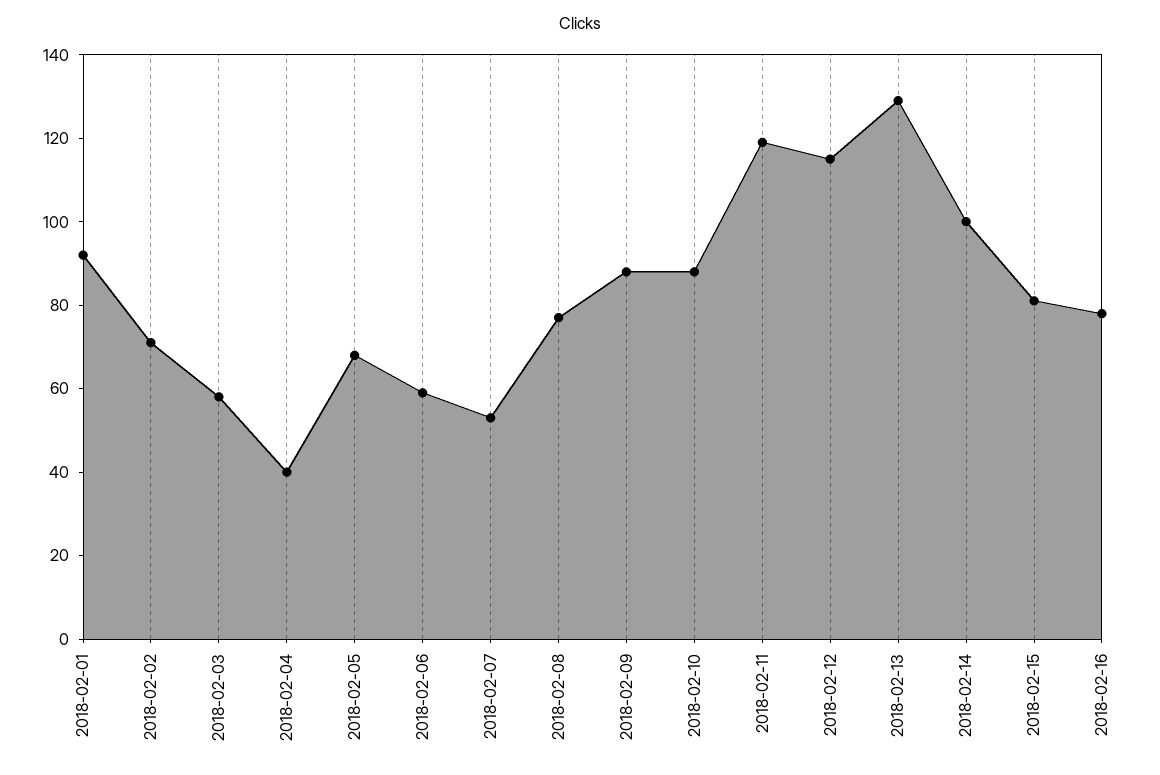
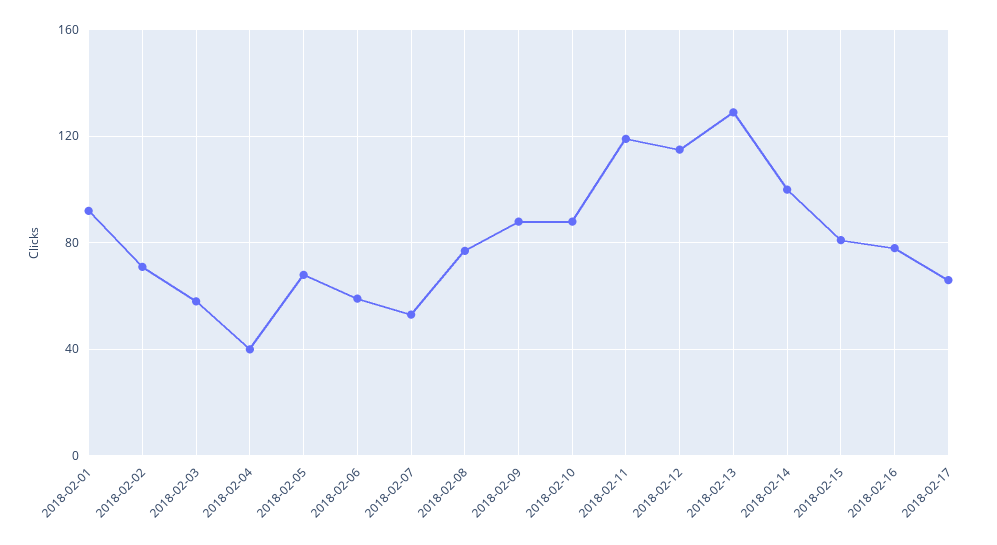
2018-02-17: none -> 65

